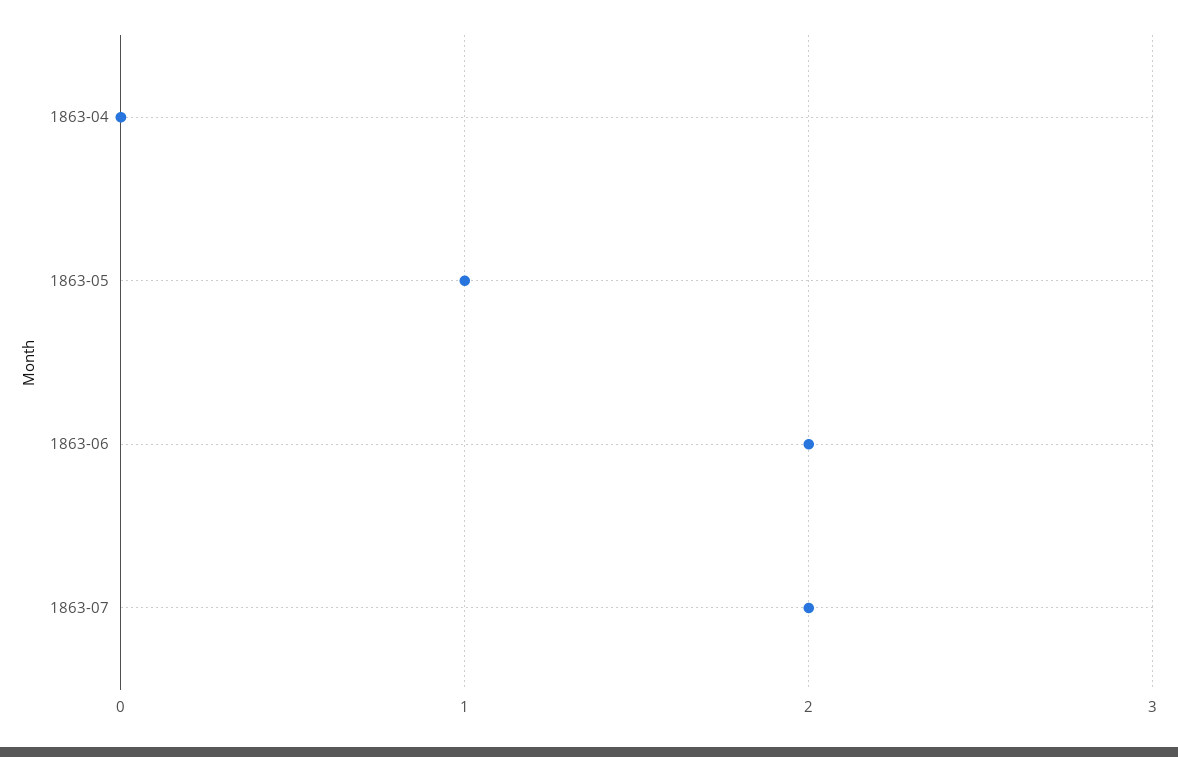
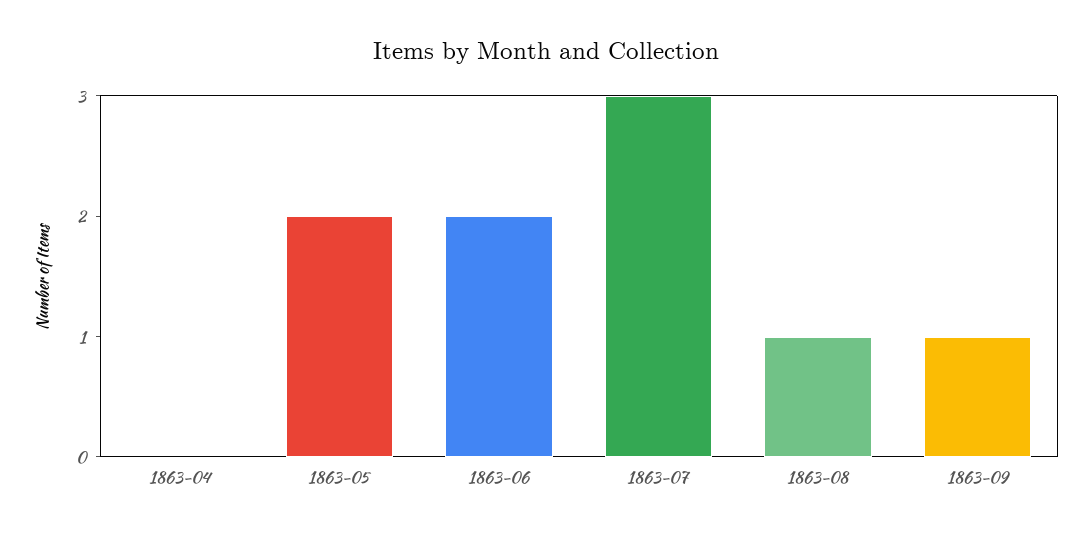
1863-05: 1 -> 2
1863-07: 2 -> 3
1863-08: none -> 1
1863-09: none -> 1

